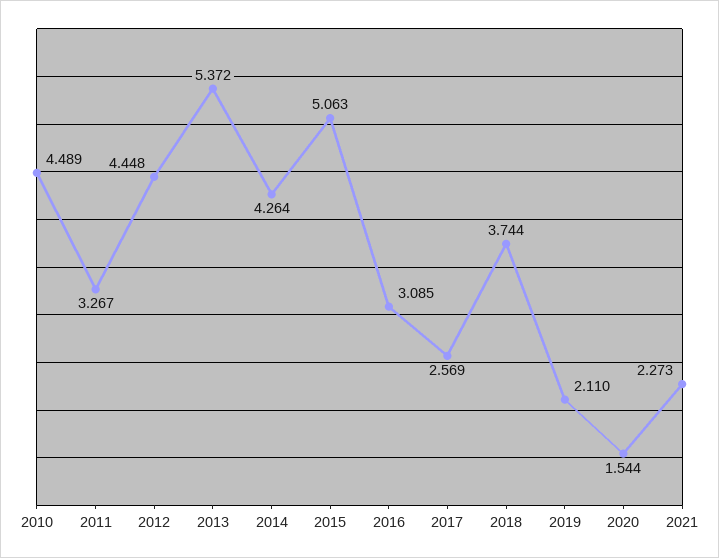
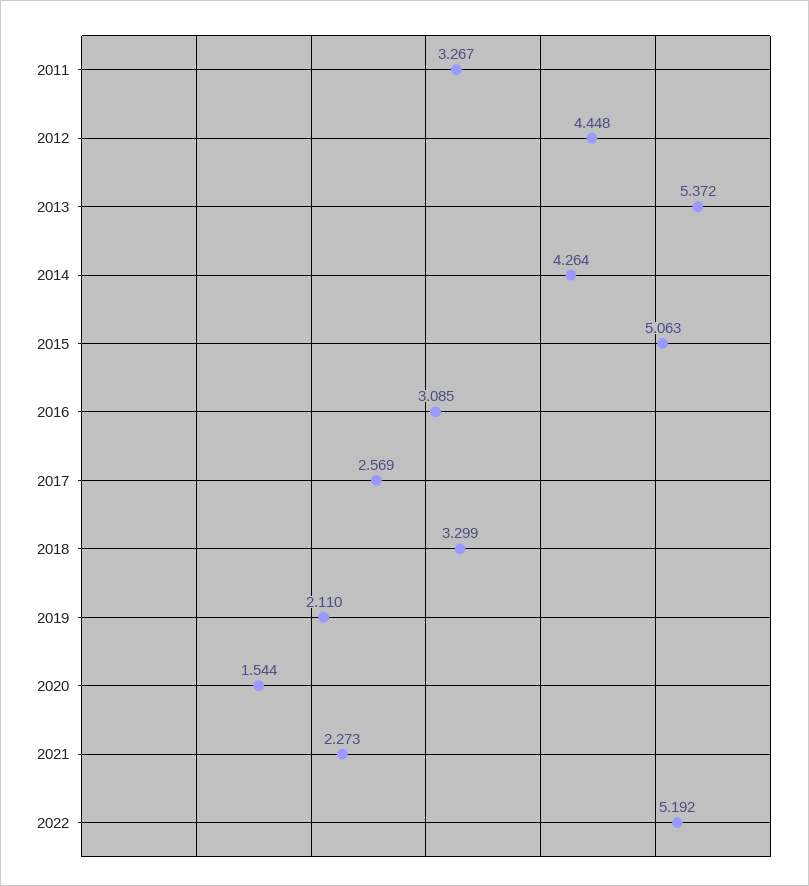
2010: 4.489 -> none
2018: 3.744 -> 3.299
2022: none -> 5.192

